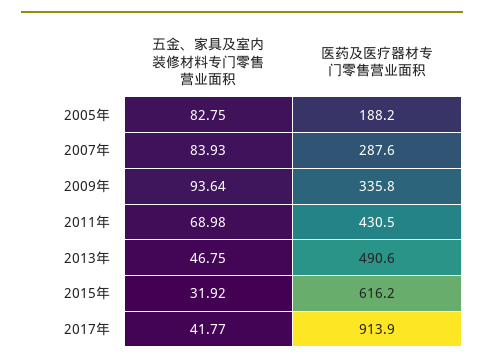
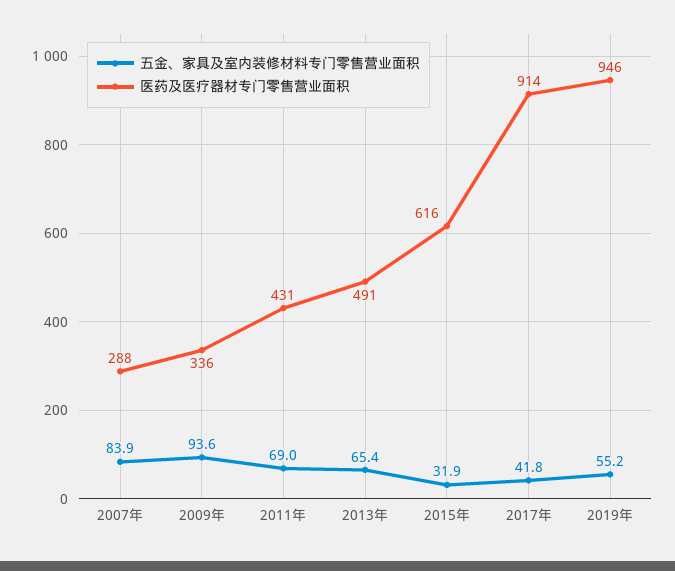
五金、家具及室内装修材料专门零售营业面积, 2005年: 82.75 -> none
医药及医疗器材专门零售营业面积, 2005年: 188.2 -> none
五金、家具及室内装修材料专门零售营业面积, 2013年: 46.75 -> 65.4
五金、家具及室内装修材料专门零售营业面积, 2019年: none -> 55.2
医药及医疗器材专门零售营业面积, 2019年: none -> 946

